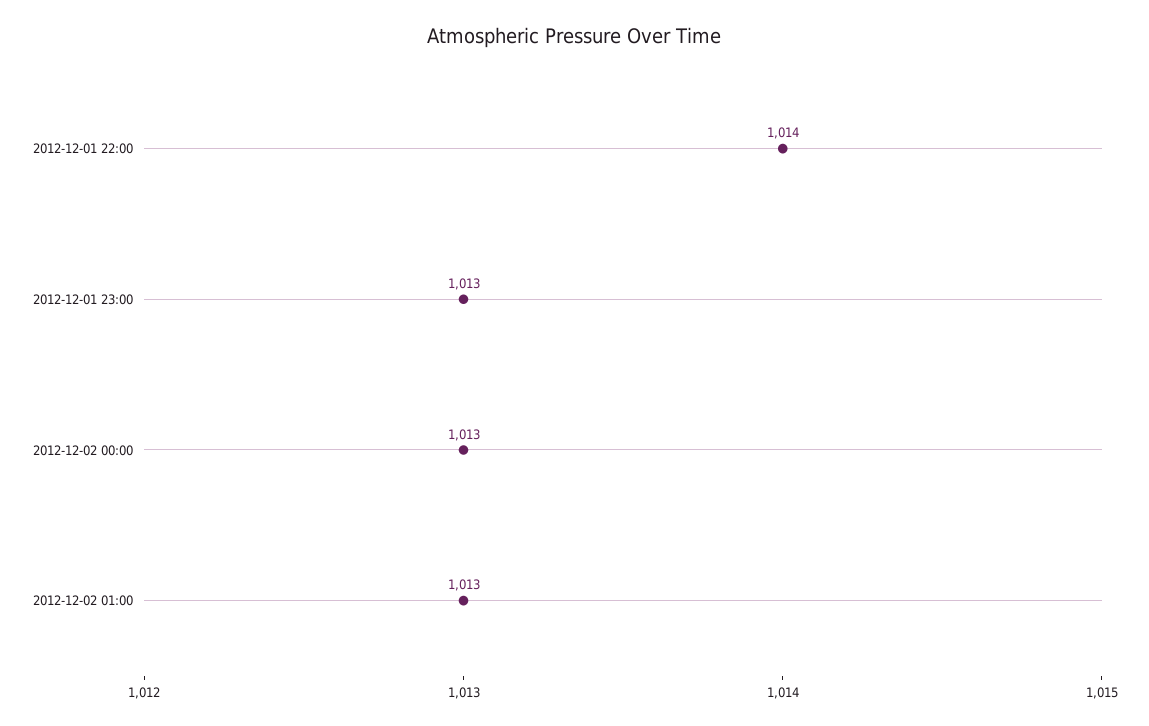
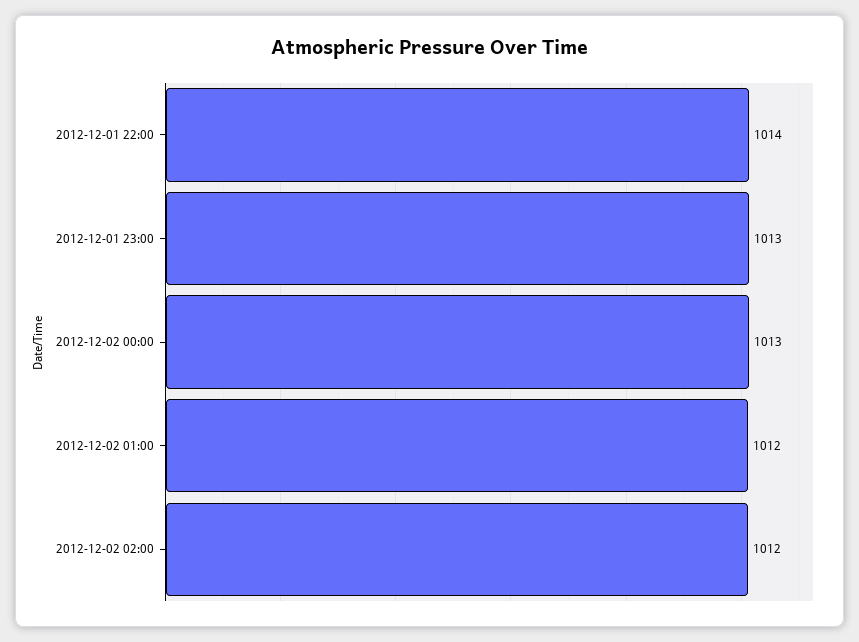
2012-12-02 01:00: 1013 -> 1012
2012-12-02 02:00: none -> 1012

